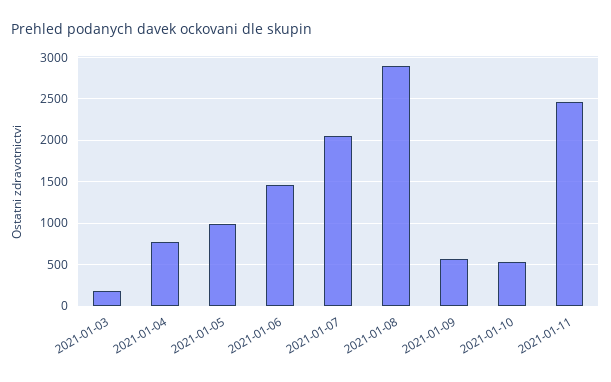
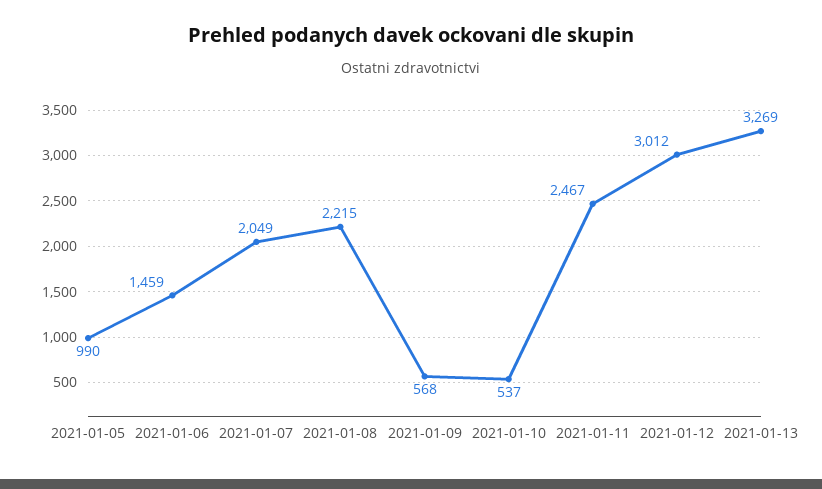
2021-01-03: 200 -> none
2021-01-04: 800 -> none
2021-01-08: 2900 -> 2215
2021-01-12: none -> 3012
2021-01-13: none -> 3269

